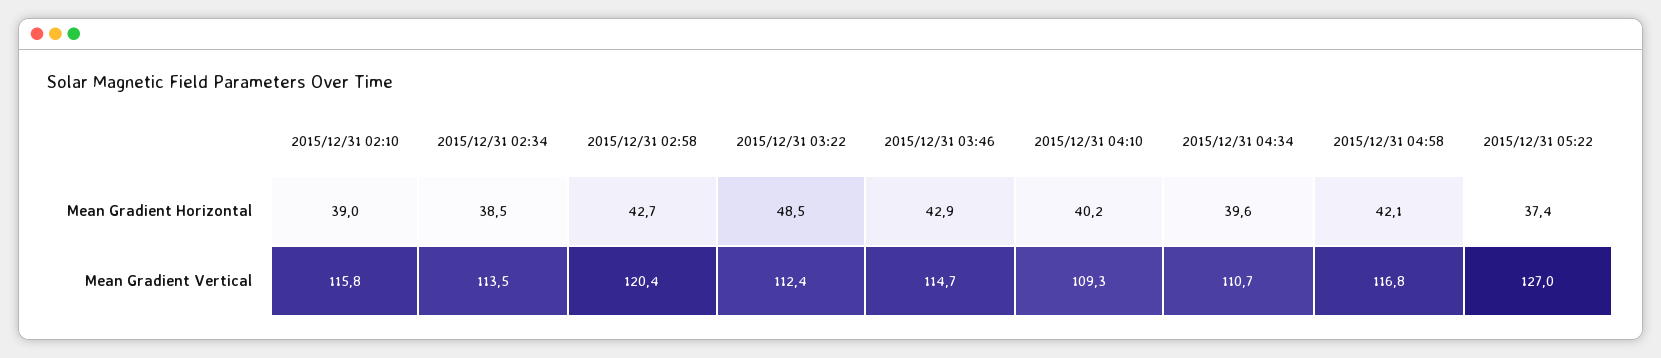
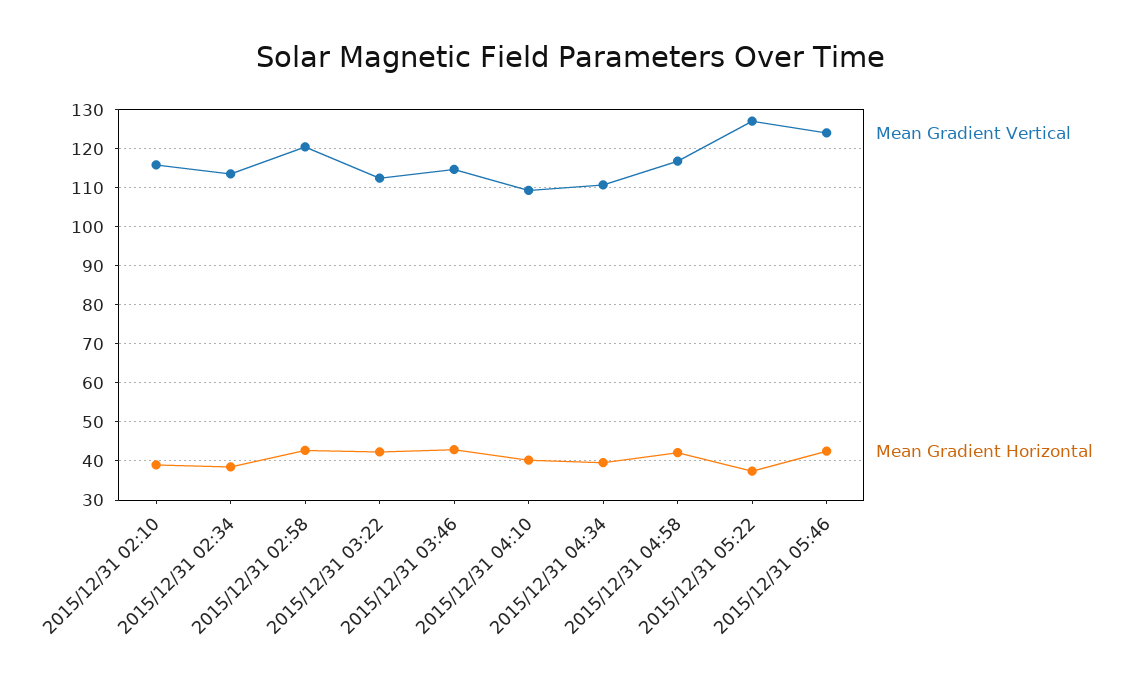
Mean Gradient Horizontal, 2015/12/31 03:22: 48.5 -> 42
Mean Gradient Vertical, 2015/12/31 05:46: none -> 124
Mean Gradient Horizontal, 2015/12/31 05:46: none -> 42

